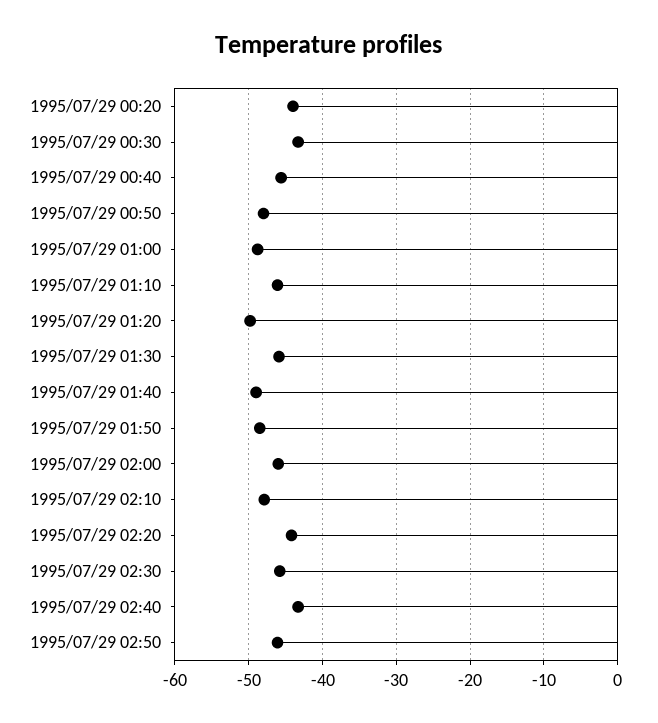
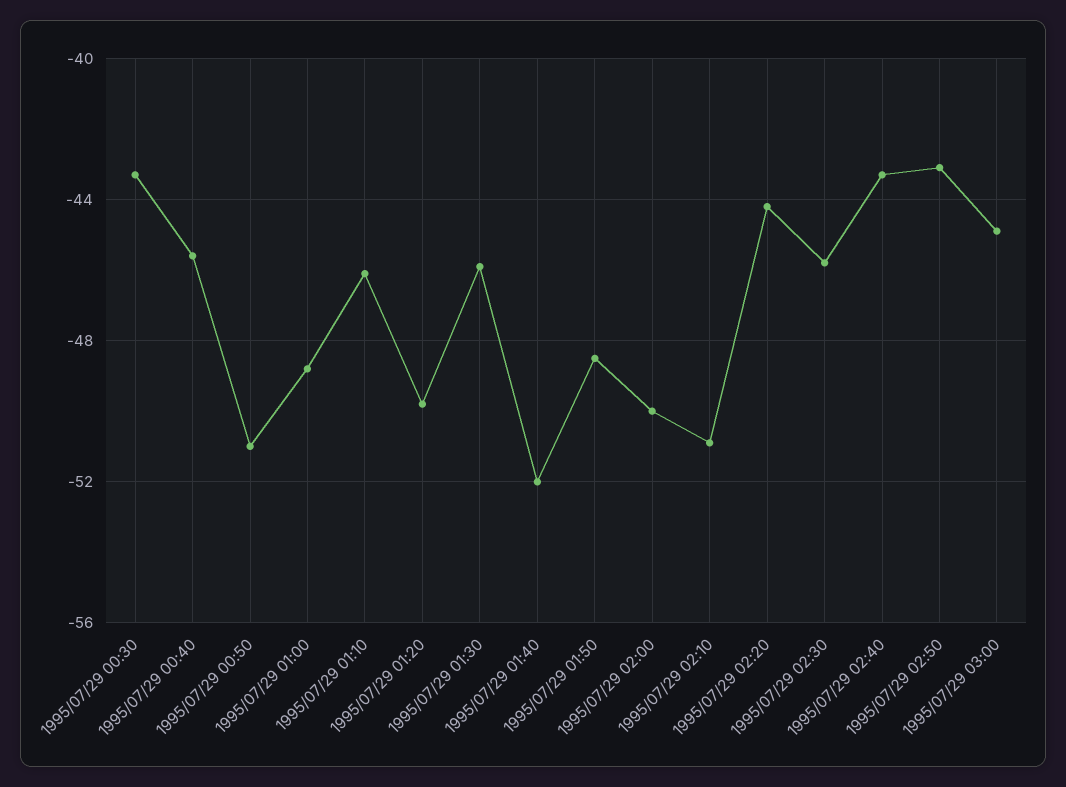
1995/07/29 00:20: -44 -> none
1995/07/29 00:50: -48 -> -51
1995/07/29 01:40: -49 -> -52
1995/07/29 02:00: -46 -> -50
1995/07/29 02:10: -48 -> -51
1995/07/29 02:50: -46 -> -43
1995/07/29 03:00: none -> -45

